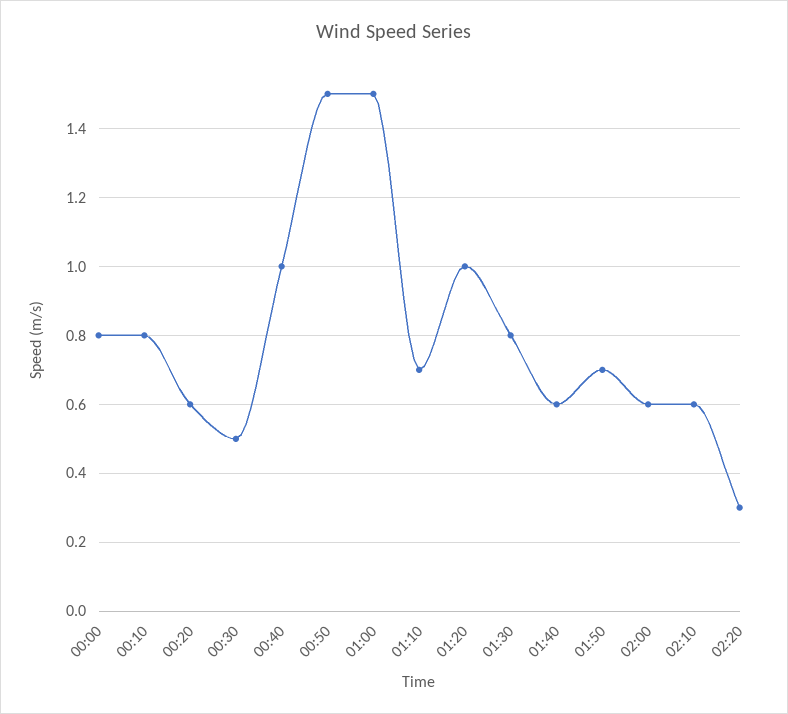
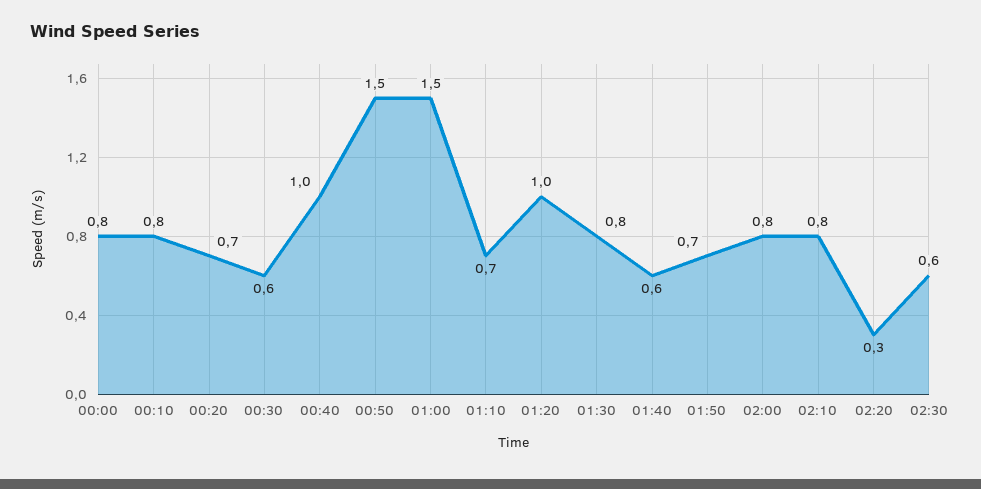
00:20: 0.6 -> 0.7
00:30: 0.5 -> 0.6
02:00: 0.6 -> 0.8
02:10: 0.6 -> 0.8
02:30: none -> 0.6

